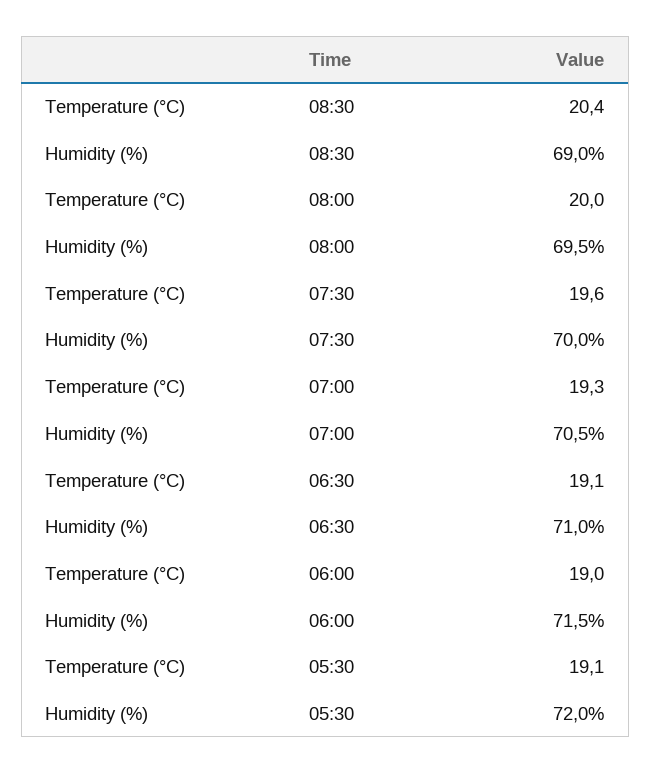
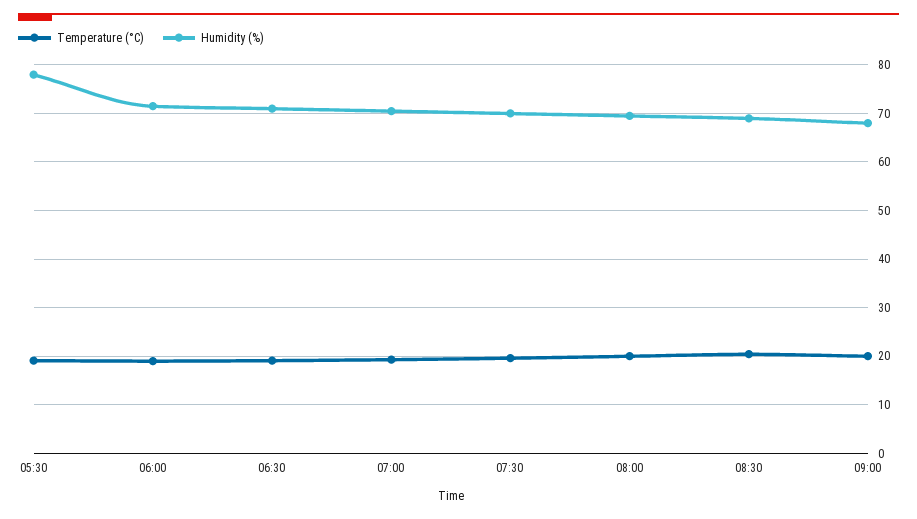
Humidity (%), 05:30: 72 -> 78
Temperature (°C), 09:00: none -> 20
Humidity (%), 09:00: none -> 68

